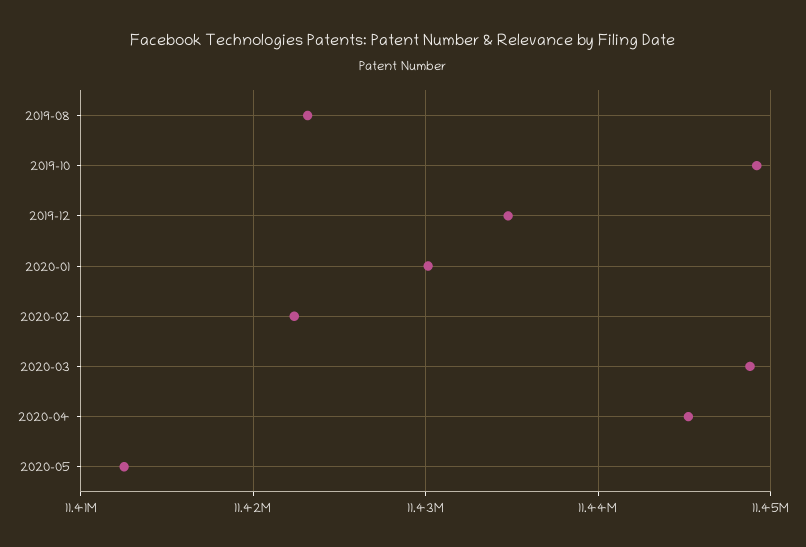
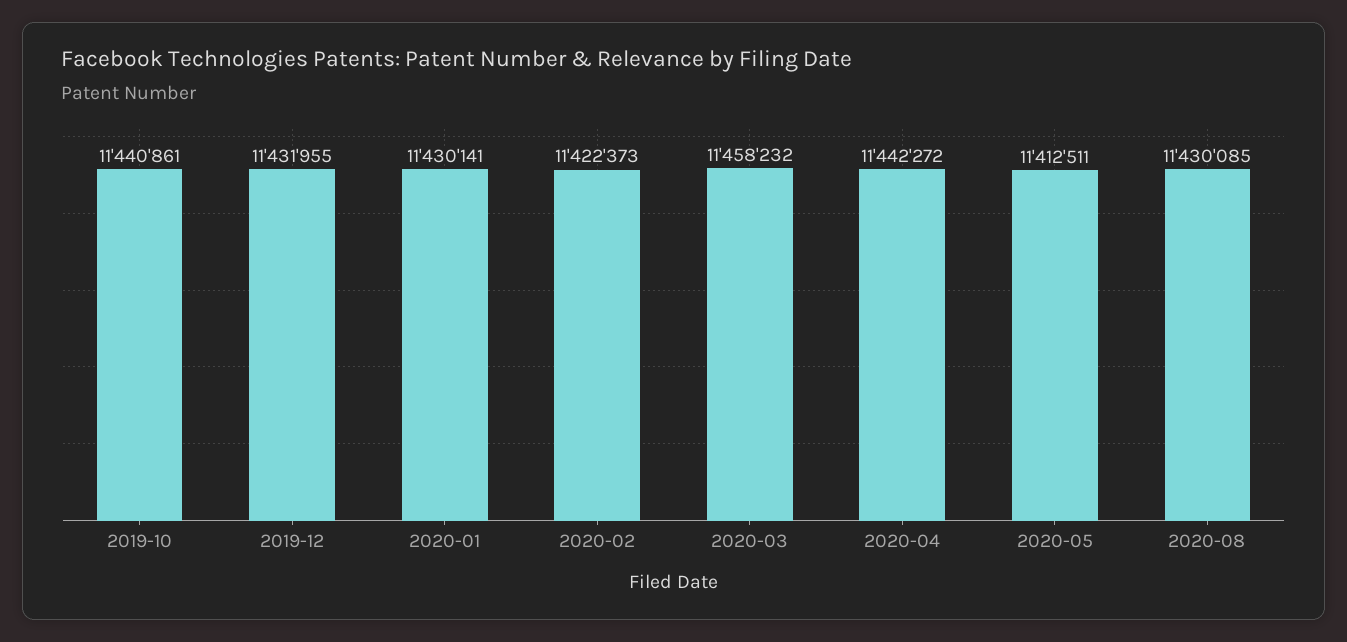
2019-08: 11423000 -> none
2019-10: 11449000 -> 11440861
2019-12: 11435000 -> 11431955
2020-03: 11449000 -> 11458232
2020-04: 11445000 -> 11442272
2020-08: none -> 11430085

